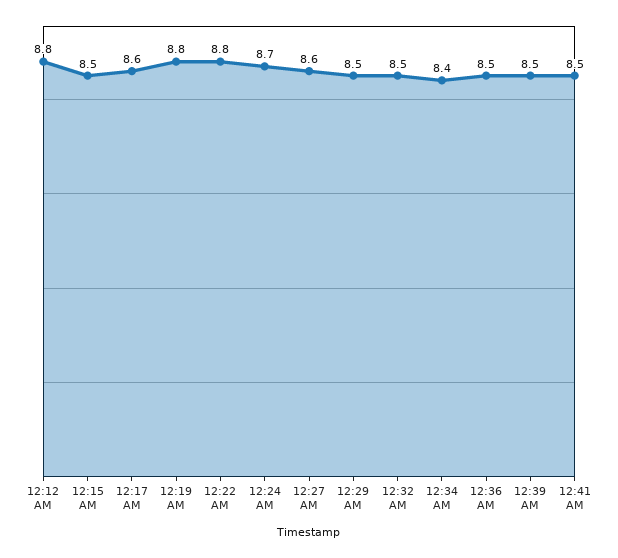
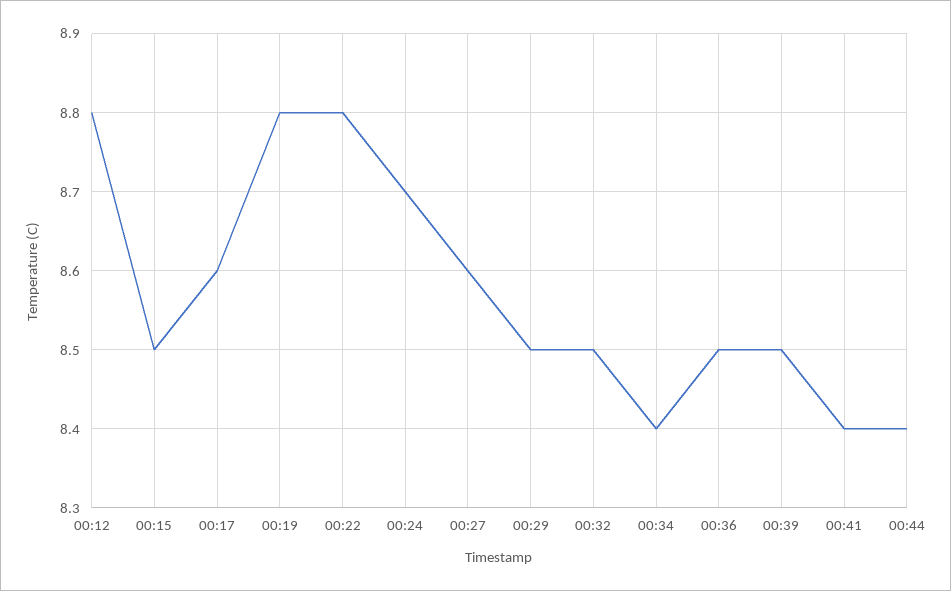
12:41 AM: 8.5 -> 8.4
00:44: none -> 8.4

